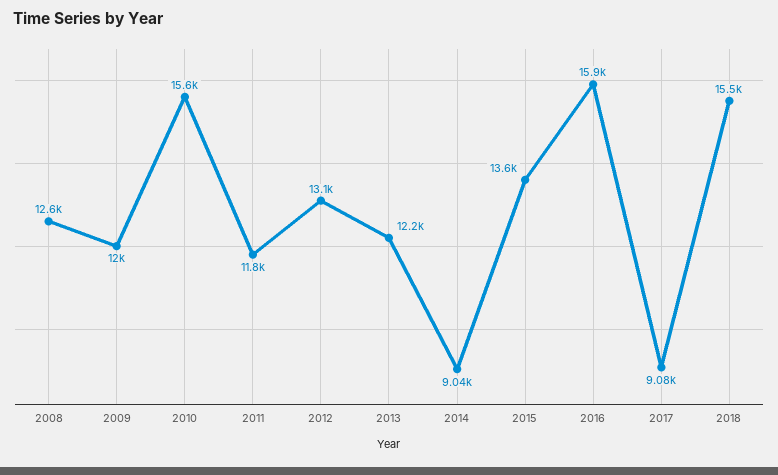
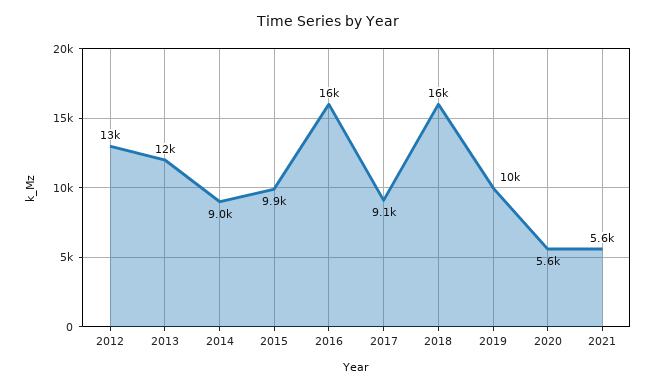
2008: 12600 -> none
2009: 12000 -> none
2010: 15600 -> none
2011: 11800 -> none
2015: 13600 -> 9900
2019: none -> 10000
2020: none -> 5600
2021: none -> 5600

